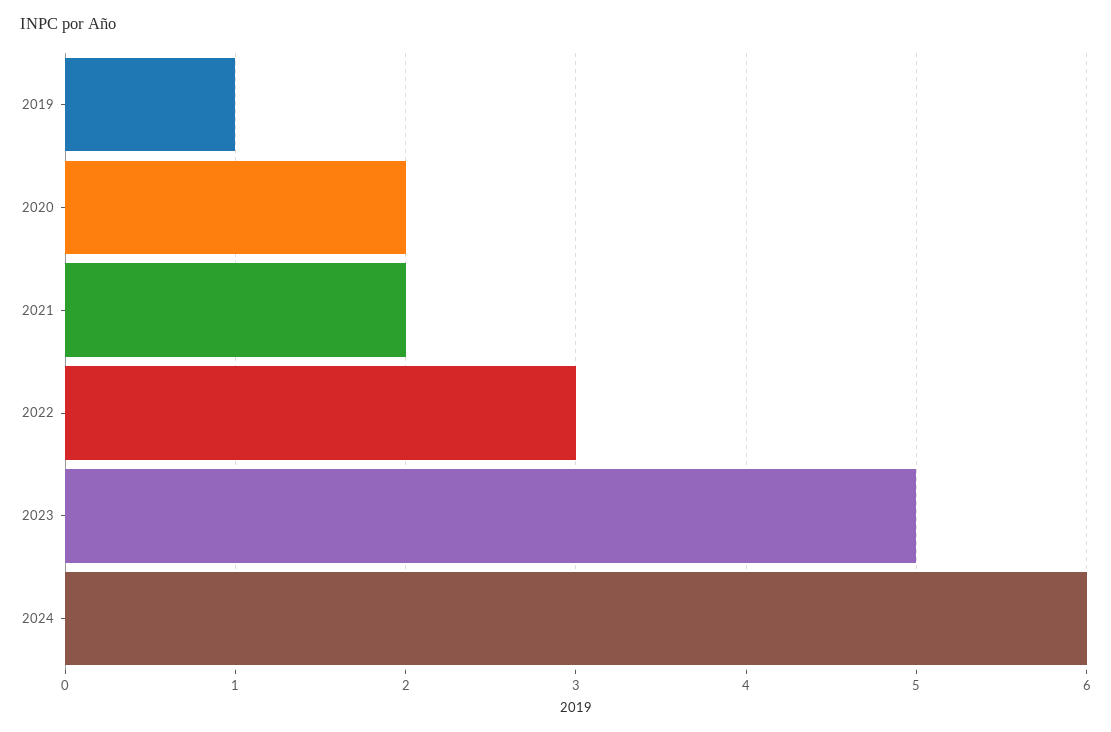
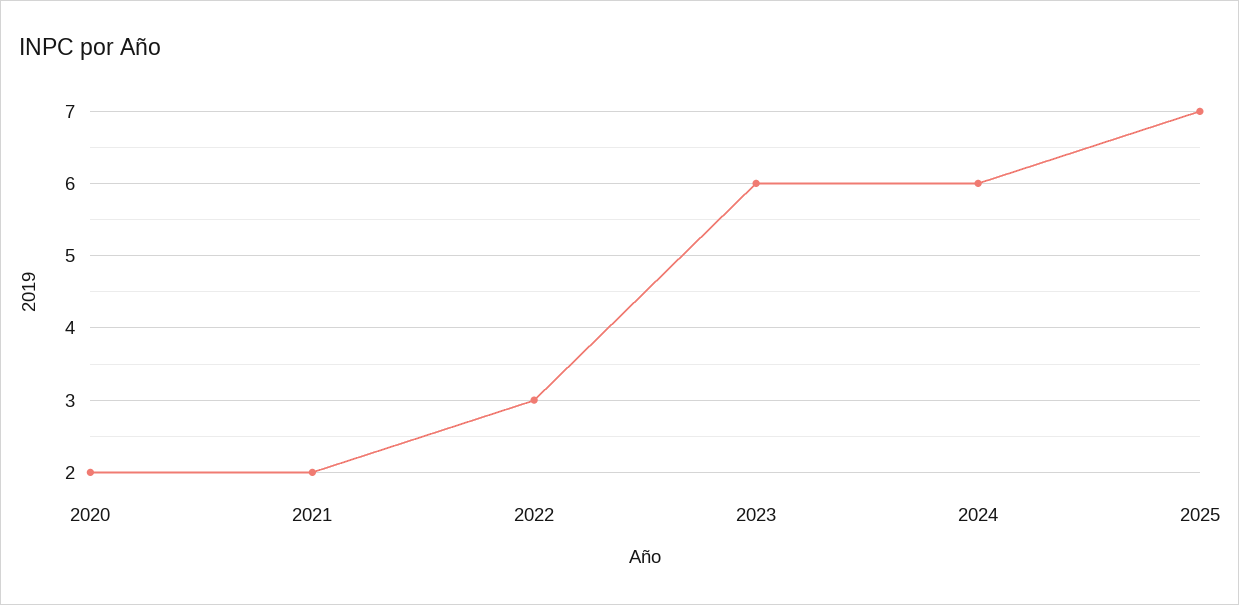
2019: 1 -> none
2023: 5 -> 6
2025: none -> 7

